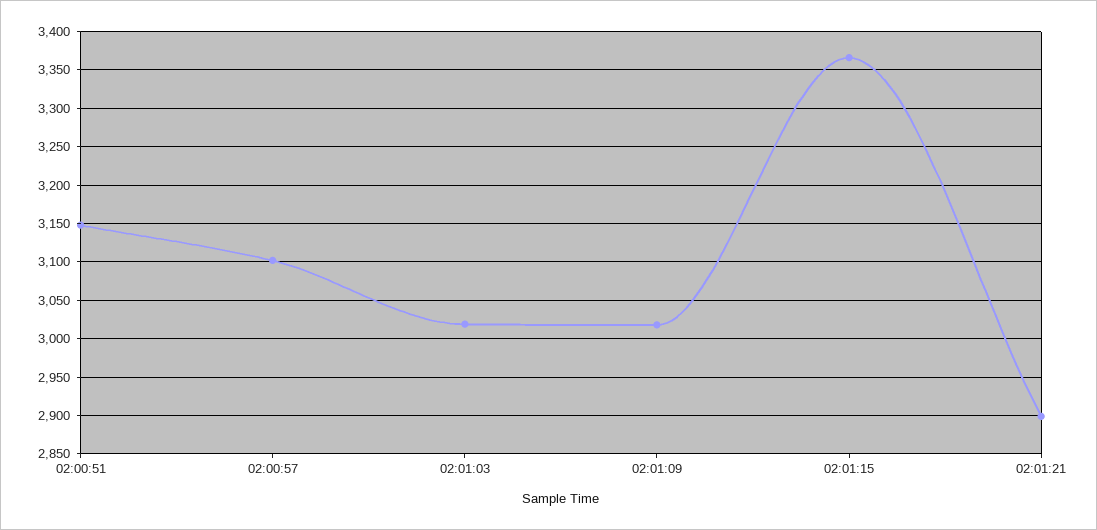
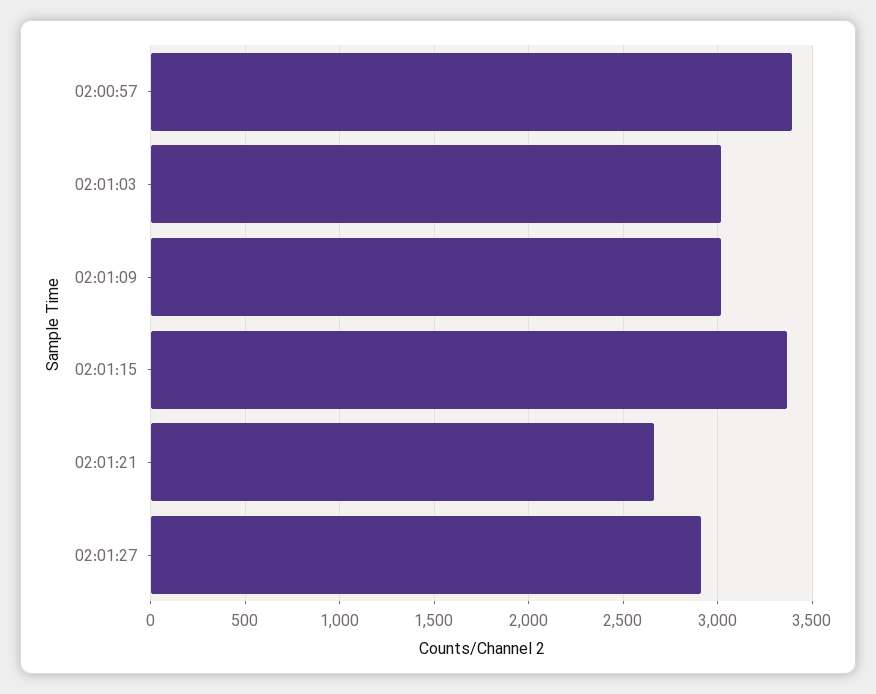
02:00:51: 3150 -> none
02:00:57: 3100 -> 3400
02:01:21: 2900 -> 2650
02:01:27: none -> 2900

